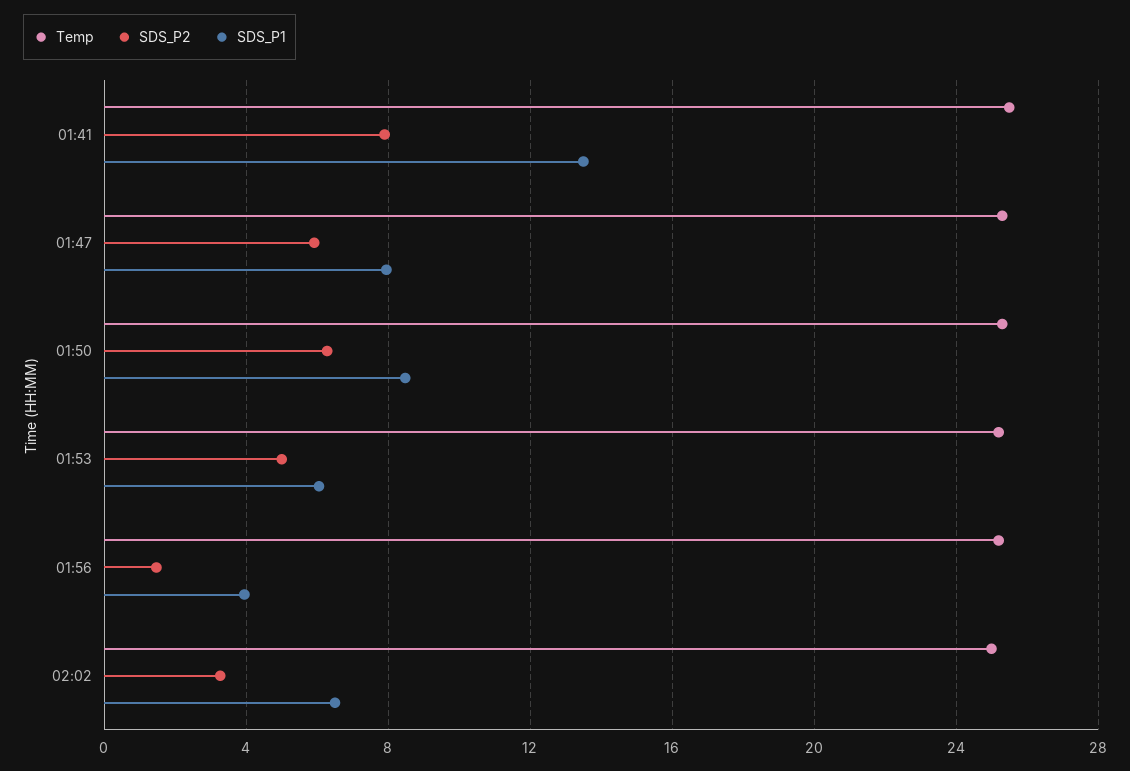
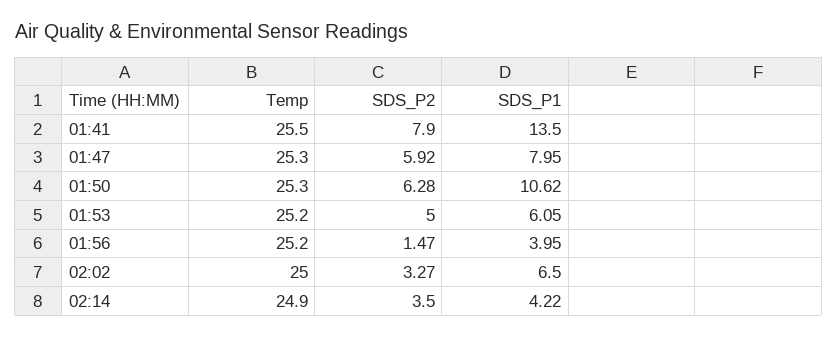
SDS_P1, 01:50: 8.5 -> 10.62
Temp, 02:14: none -> 24.9
SDS_P2, 02:14: none -> 3.5
SDS_P1, 02:14: none -> 4.22

